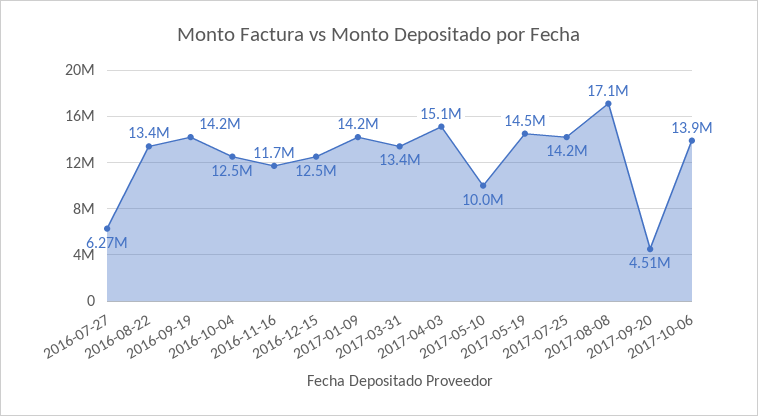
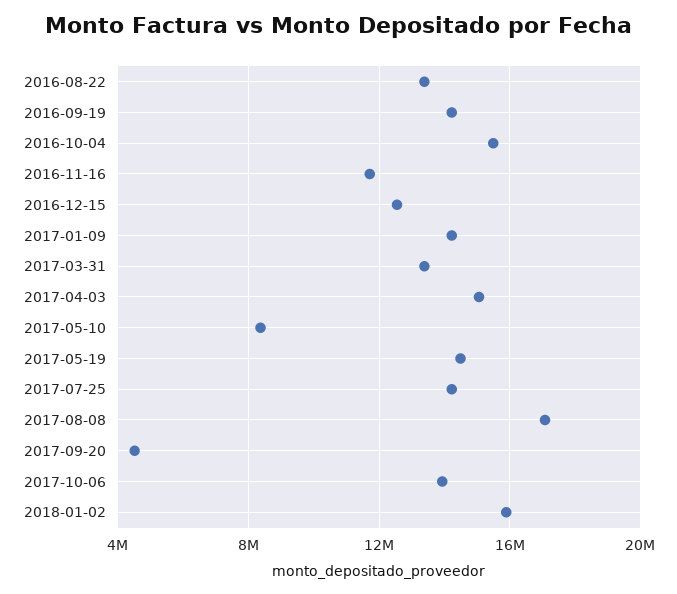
2016-07-27: 6270000 -> none
2016-10-04: 12500000 -> 15500000
2017-05-10: 10000000 -> 8500000
2018-01-02: none -> 16000000

